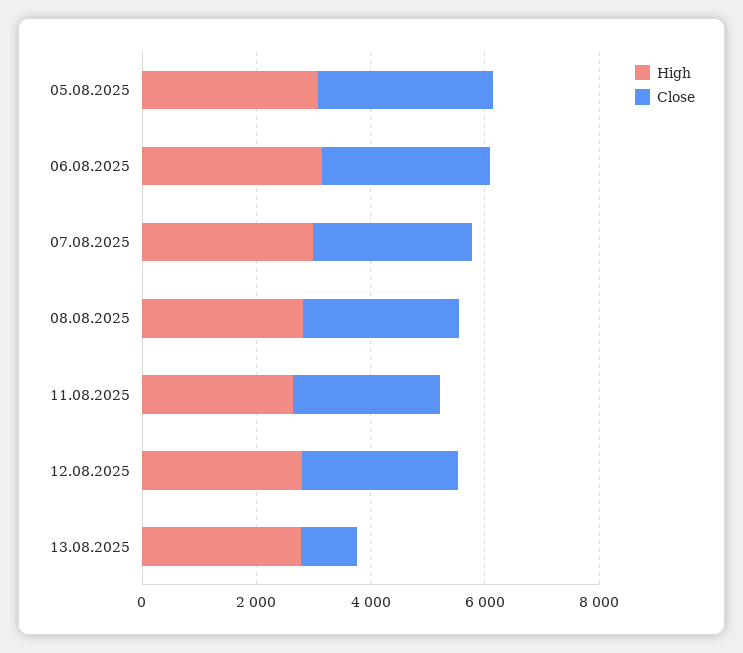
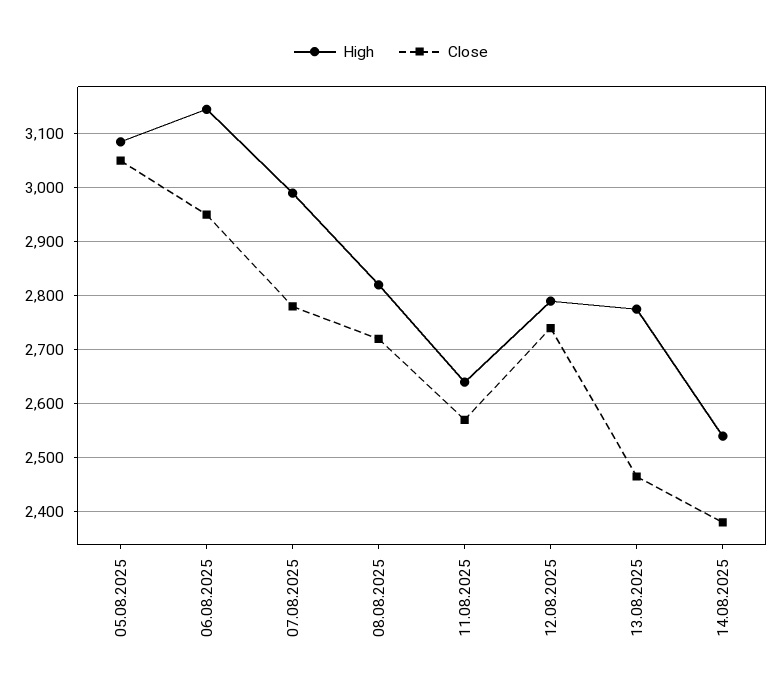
Close, 13.08.2025: 1000 -> 2460
High, 14.08.2025: none -> 2540
Close, 14.08.2025: none -> 2380

